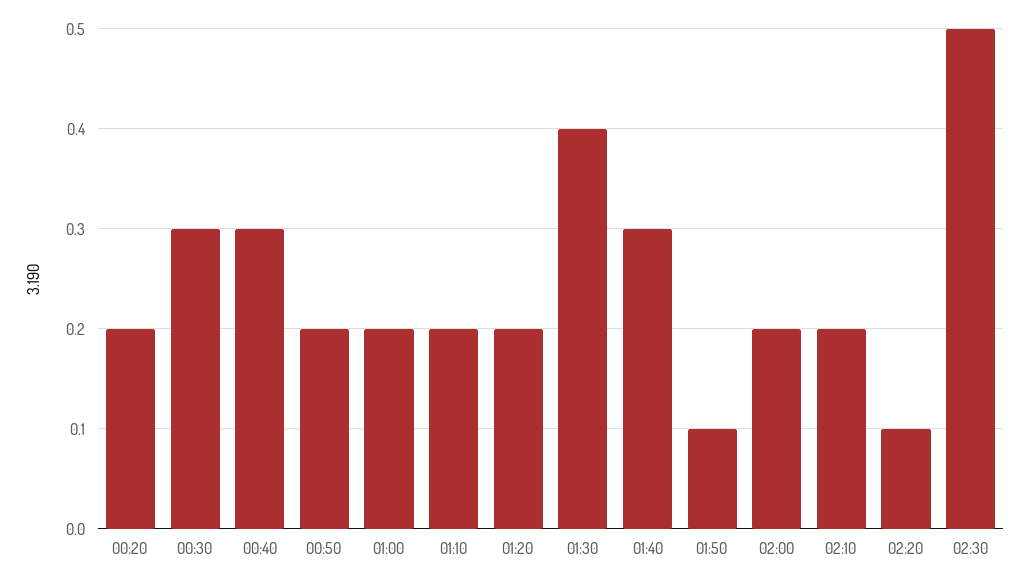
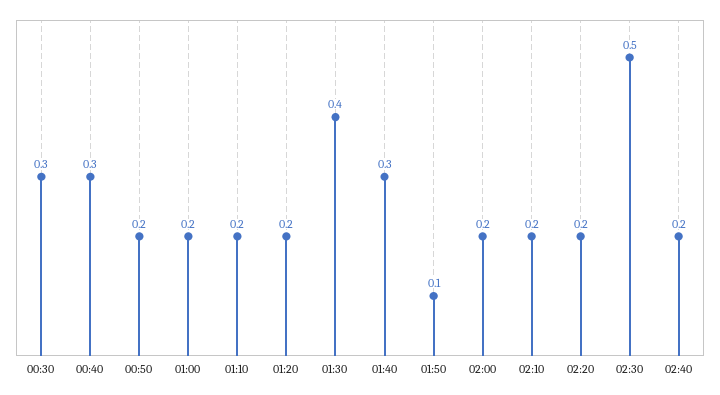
00:20: 0.2 -> none
02:20: 0.1 -> 0.2
02:40: none -> 0.2

